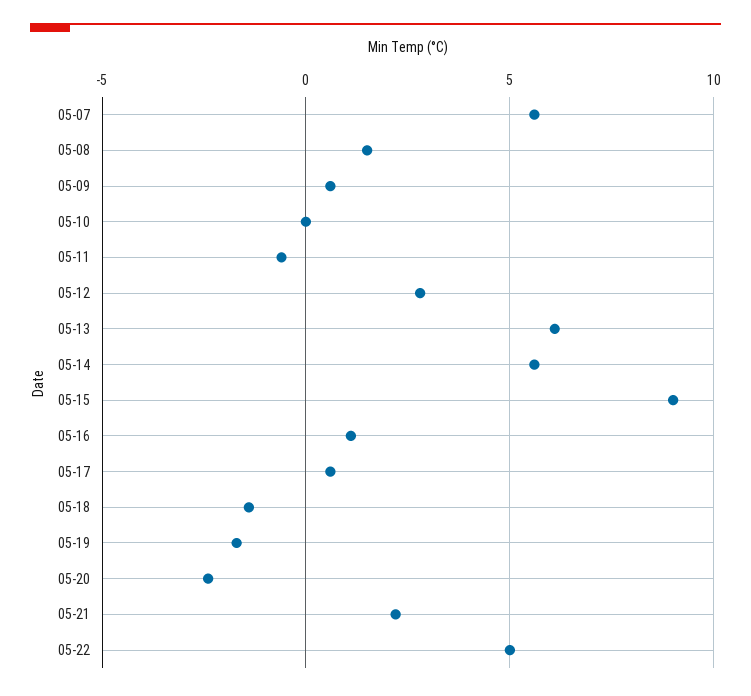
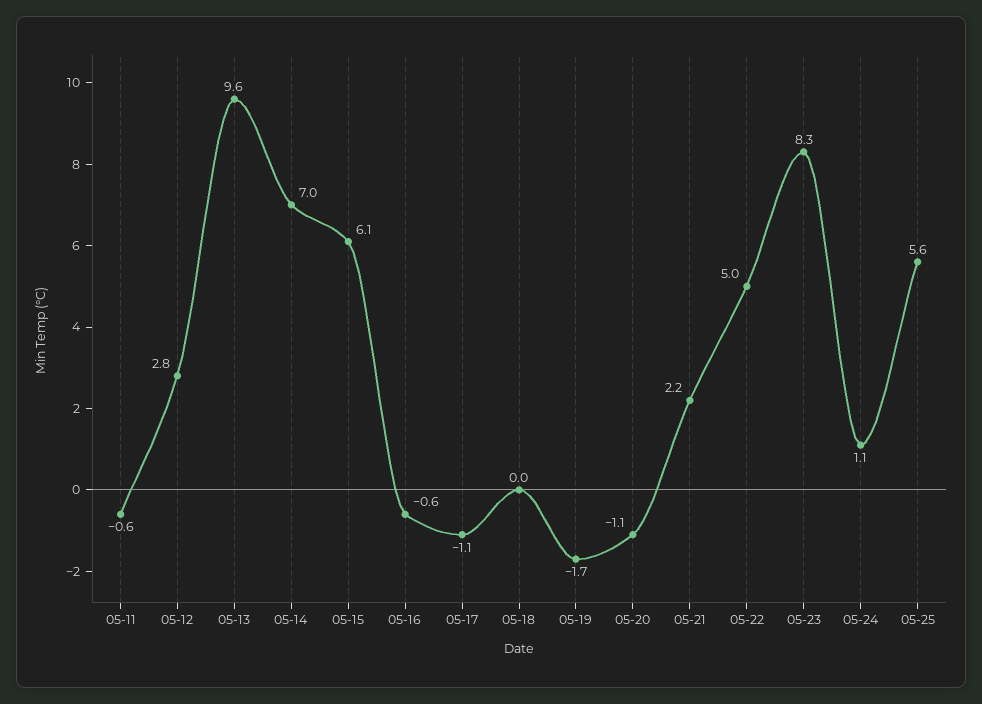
05-07: 5.5 -> none
05-08: 1.5 -> none
05-09: 0.5 -> none
05-10: 0 -> none
05-13: 6 -> 9.6
05-14: 5.5 -> 7
05-15: 9 -> 6.1
05-16: 1 -> -0.6
05-17: 0.5 -> -1.1
05-18: -1.5 -> 0
05-20: -2.5 -> -1.1
05-23: none -> 8.3
05-24: none -> 1.1
05-25: none -> 5.6

